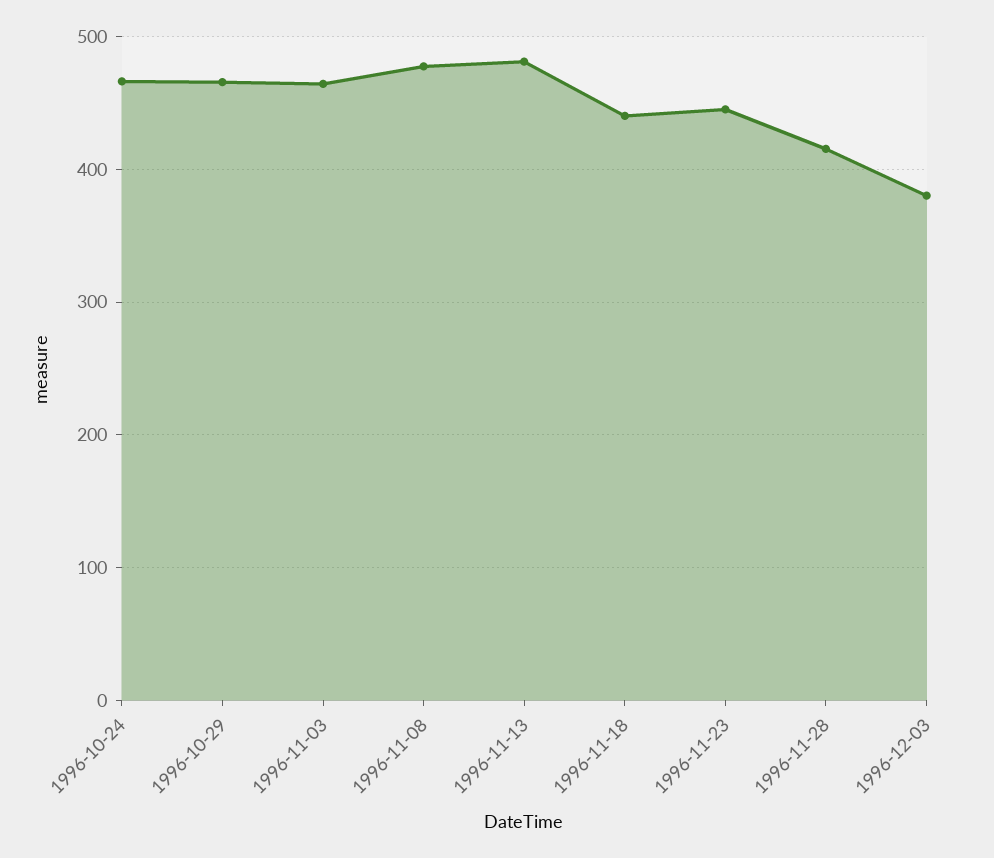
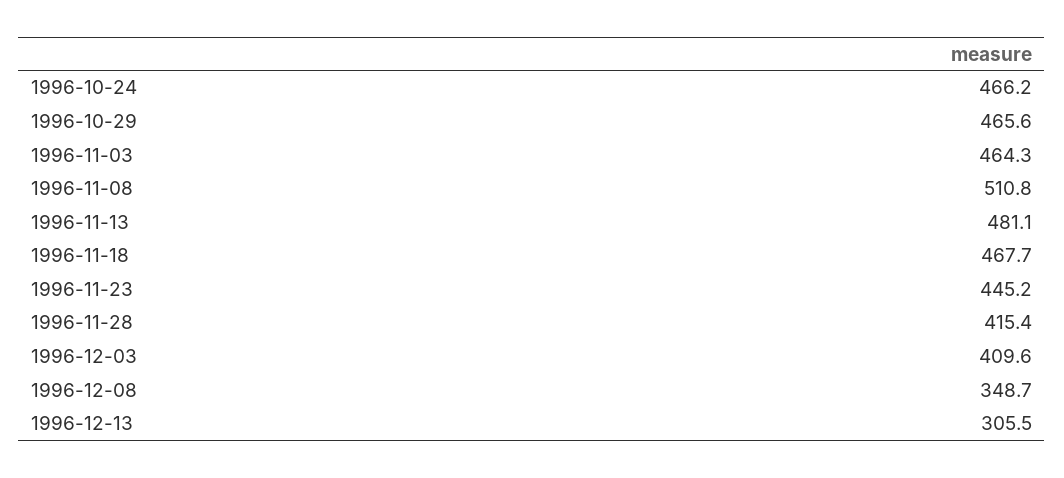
1996-11-08: 480 -> 510.8
1996-11-18: 440 -> 467.7
1996-12-03: 380 -> 409.6
1996-12-08: none -> 348.7
1996-12-13: none -> 305.5

